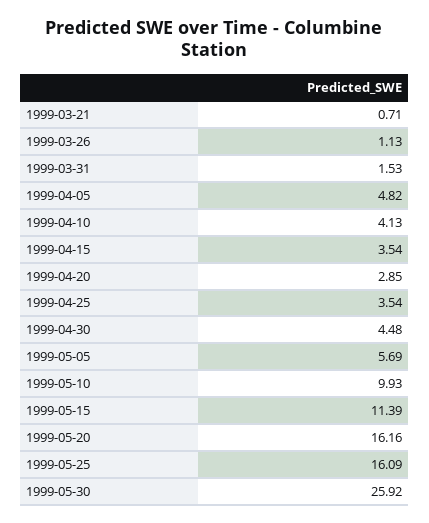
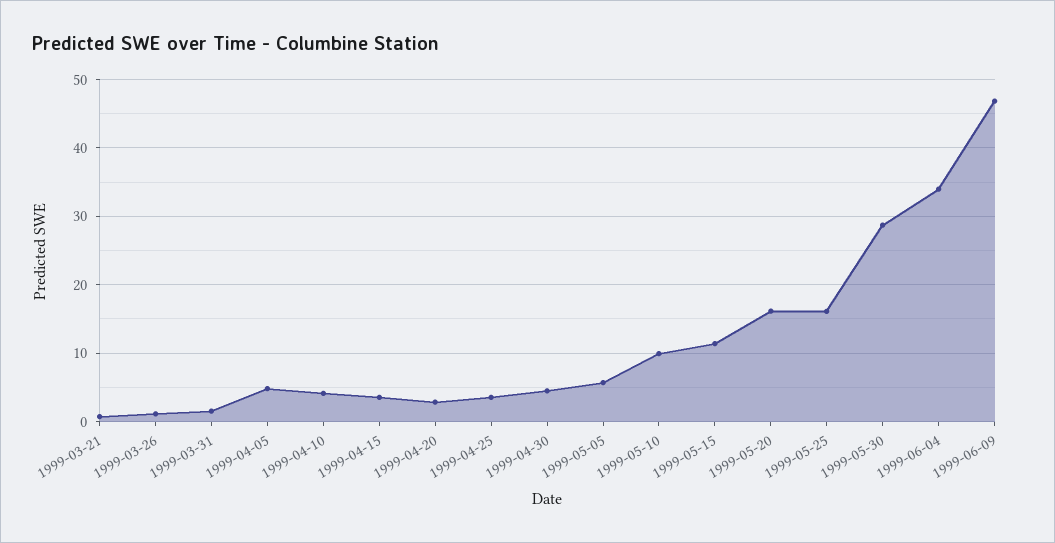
1999-05-30: 25.92 -> 29
1999-06-04: none -> 34
1999-06-09: none -> 47

